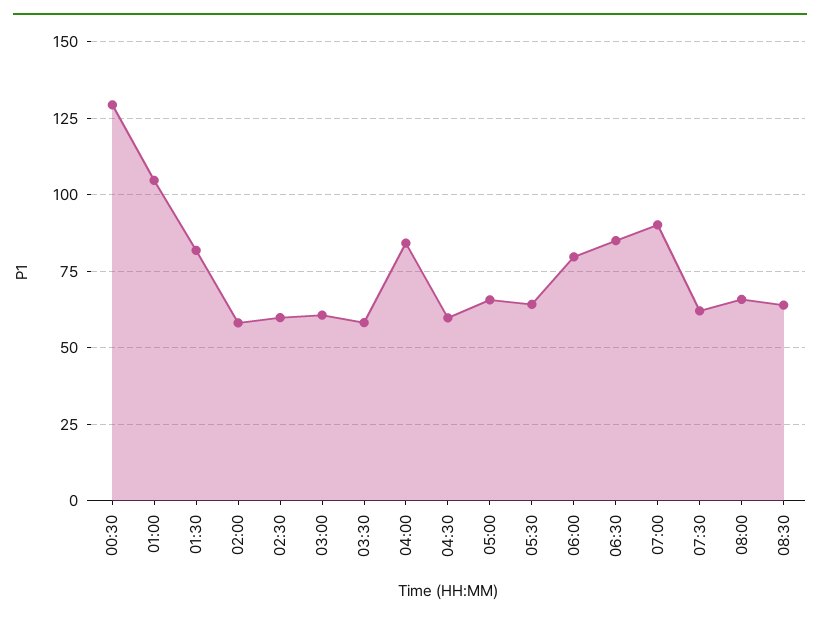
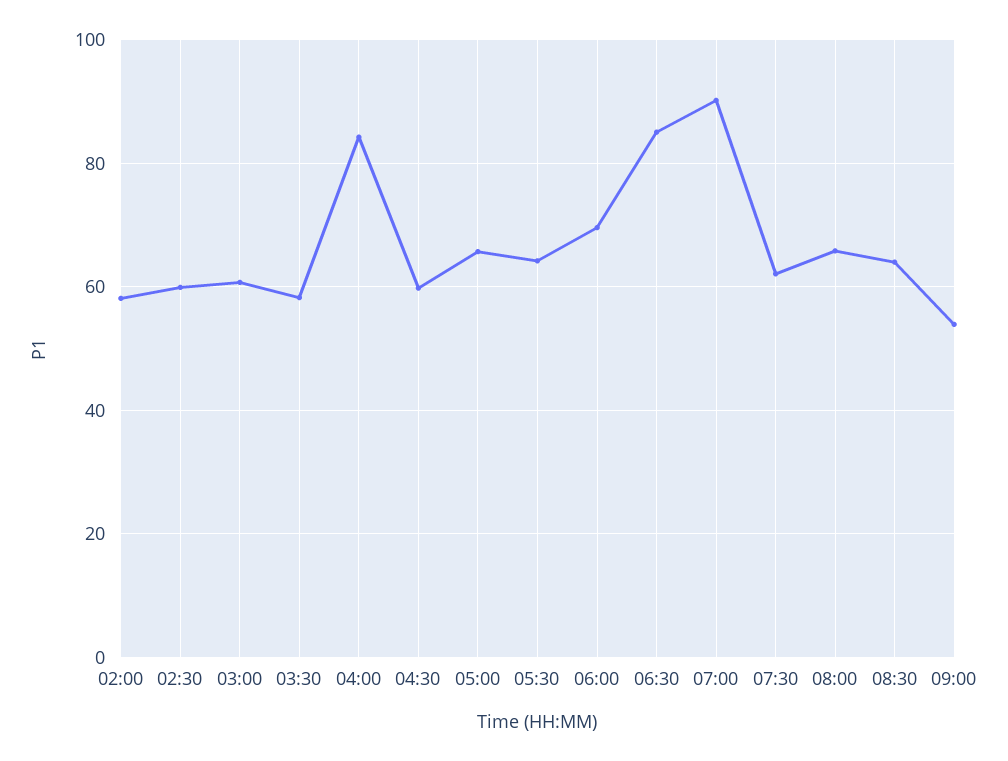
00:30: 130 -> none
01:00: 105 -> none
01:30: 82.5 -> none
06:00: 80 -> 70
09:00: none -> 54

